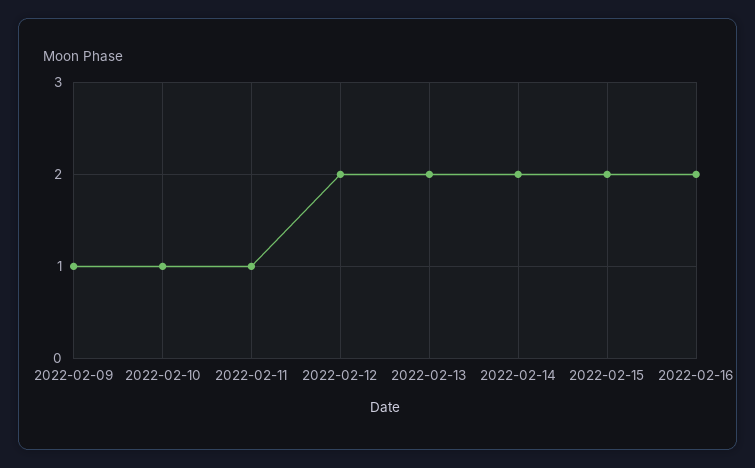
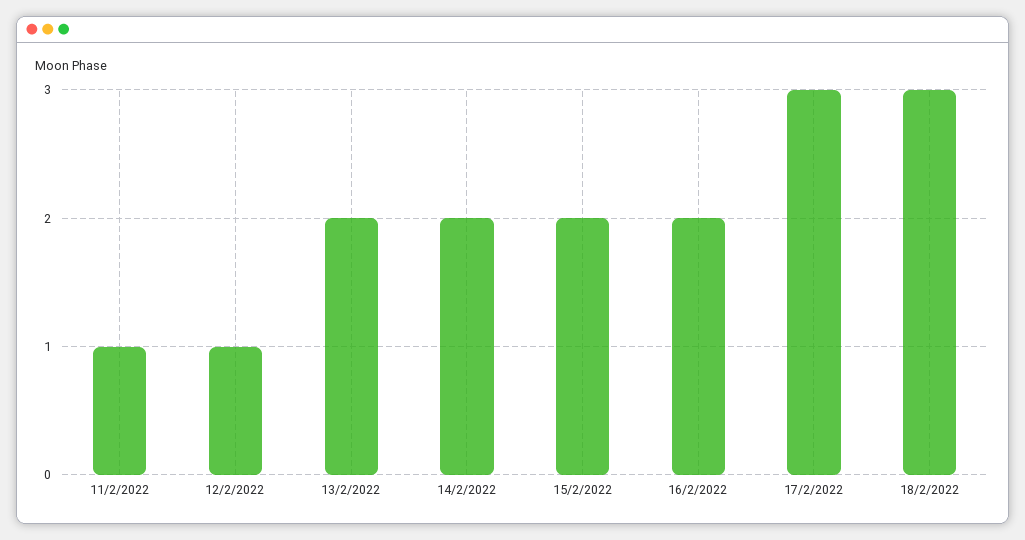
2022-02-09: 1 -> none
2022-02-10: 1 -> none
2022-02-12: 2 -> 1
17/2/2022: none -> 3
18/2/2022: none -> 3

